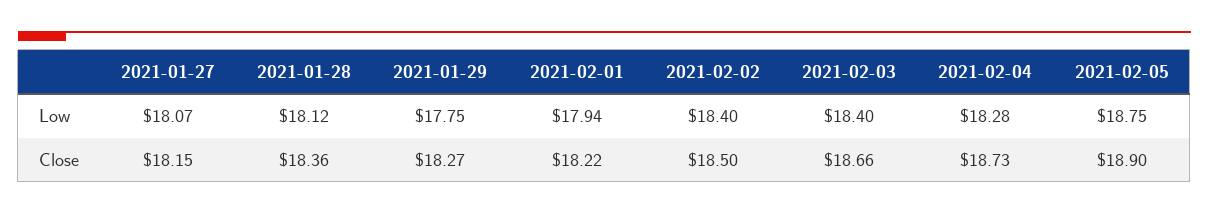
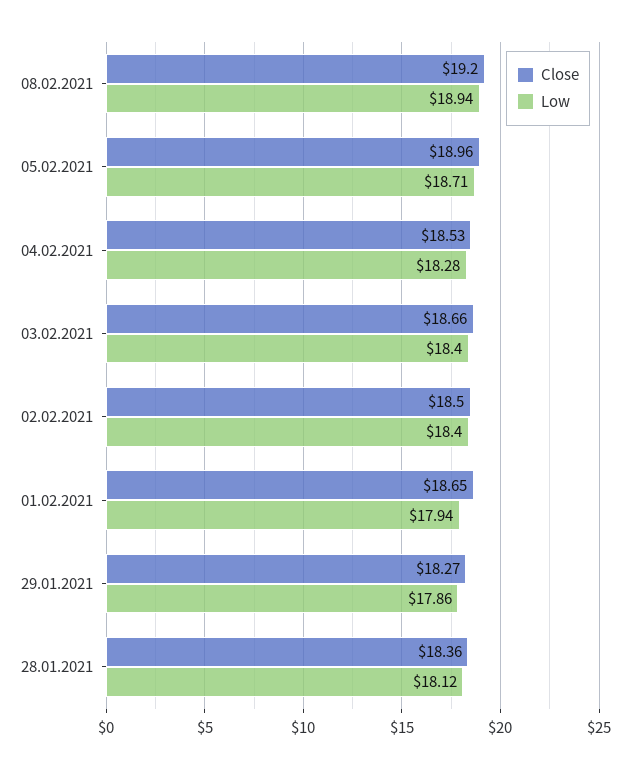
Low, 2021-01-27: 18.07 -> none
Low, 2021-01-29: 17.75 -> 17.86
Low, 2021-02-05: 18.75 -> 18.71
Close, 2021-01-27: 18.15 -> none
Close, 2021-02-01: 18.22 -> 18.65
Close, 2021-02-04: 18.73 -> 18.53
Close, 2021-02-05: 18.9 -> 18.96
Close, 08.02.2021: none -> 19.2
Low, 08.02.2021: none -> 18.94

